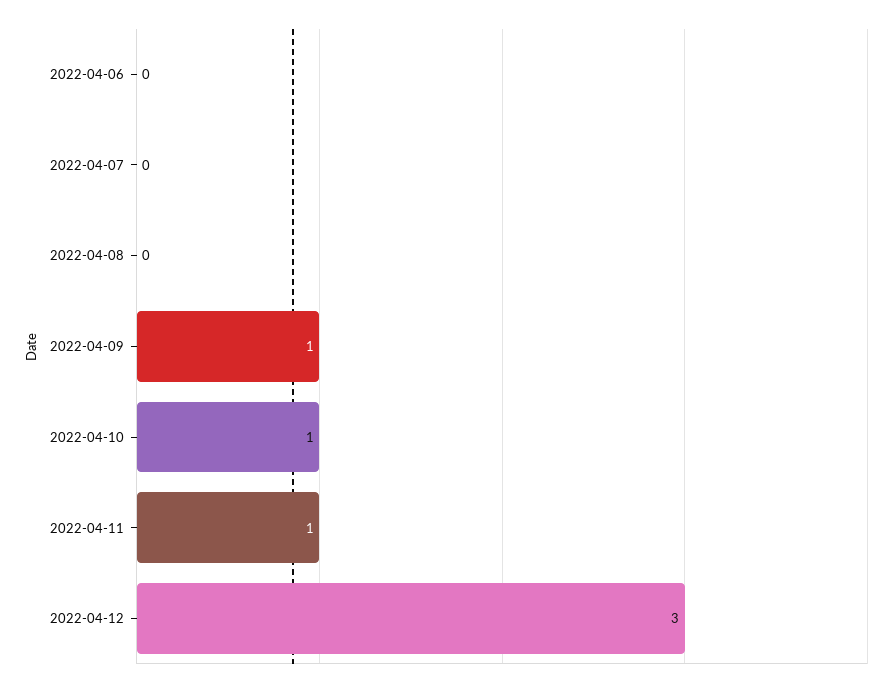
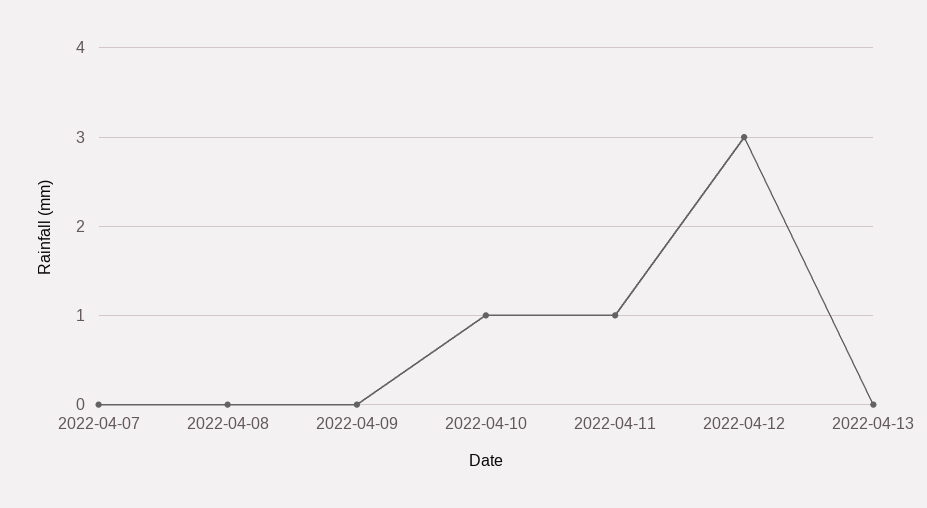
2022-04-06: 0 -> none
2022-04-09: 1 -> 0
2022-04-13: none -> 0

